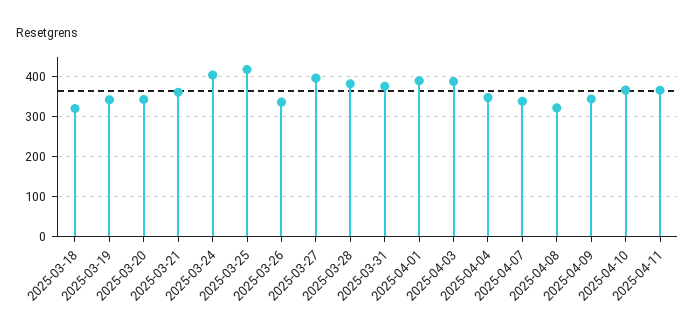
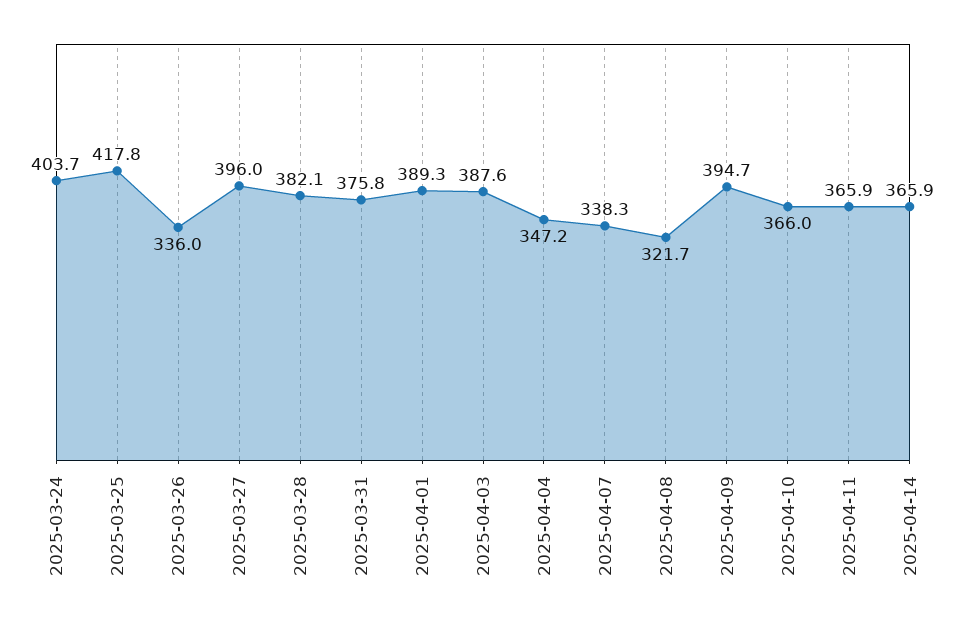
2025-03-18: 320 -> none
2025-03-19: 340 -> none
2025-03-20: 340 -> none
2025-03-21: 360 -> none
2025-04-09: 340 -> 394.7
2025-04-14: none -> 365.9

